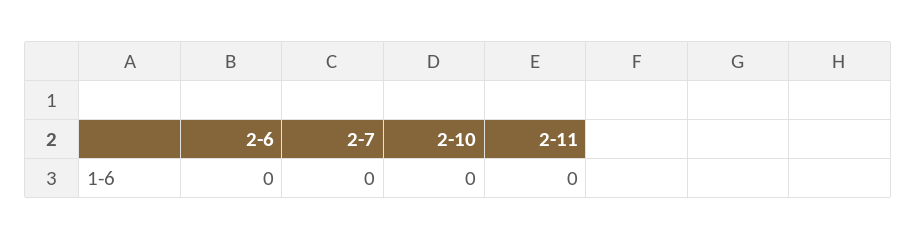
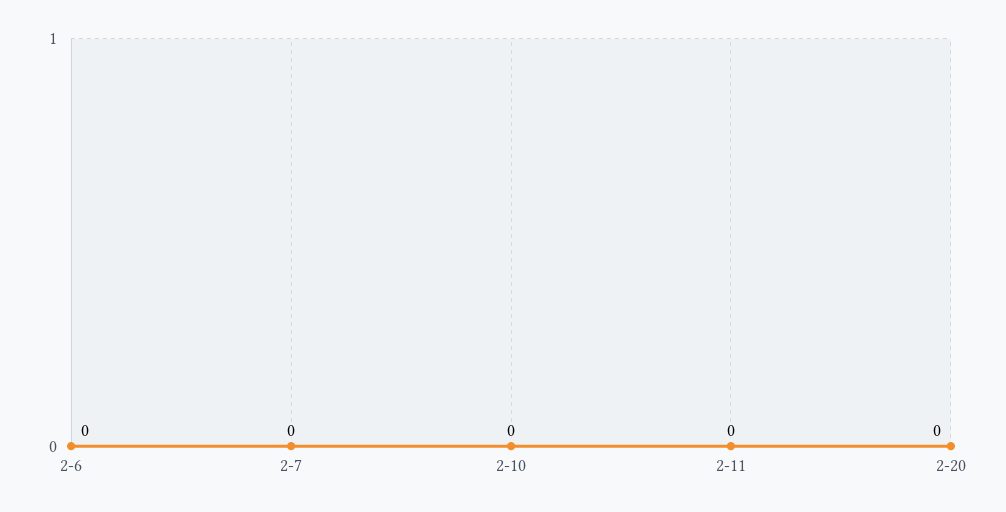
2-20: none -> 0

